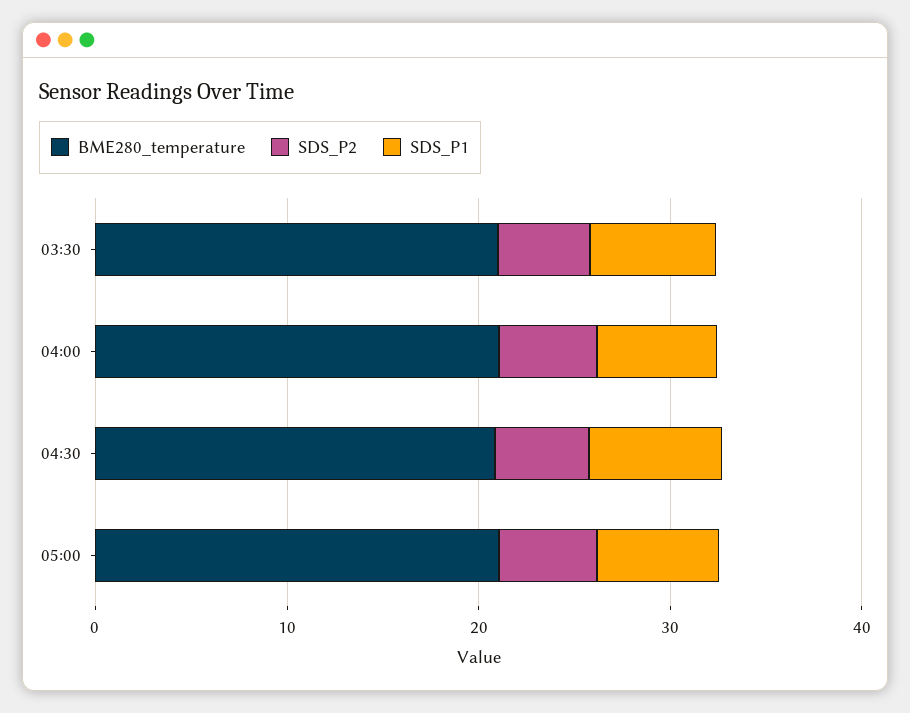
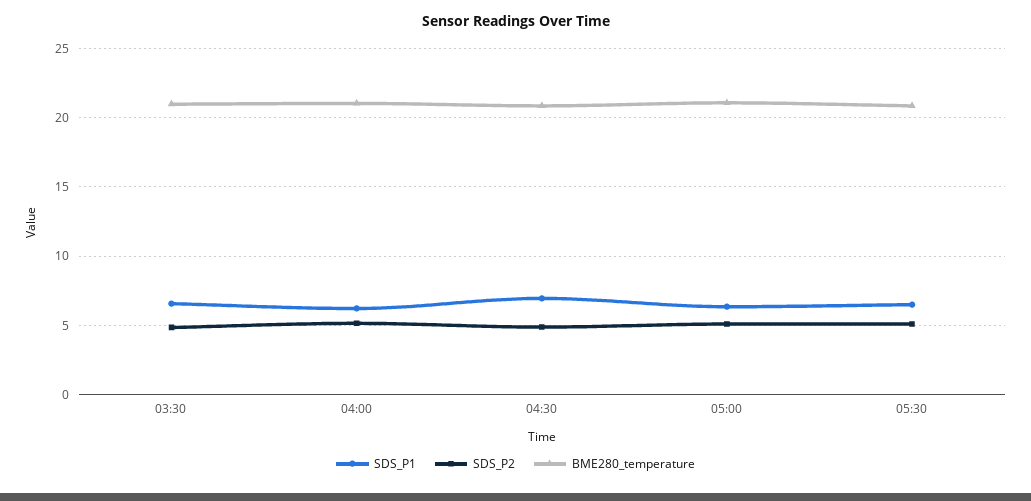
SDS_P1, 05:30: none -> 6.5
SDS_P2, 05:30: none -> 5
BME280_temperature, 05:30: none -> 21

